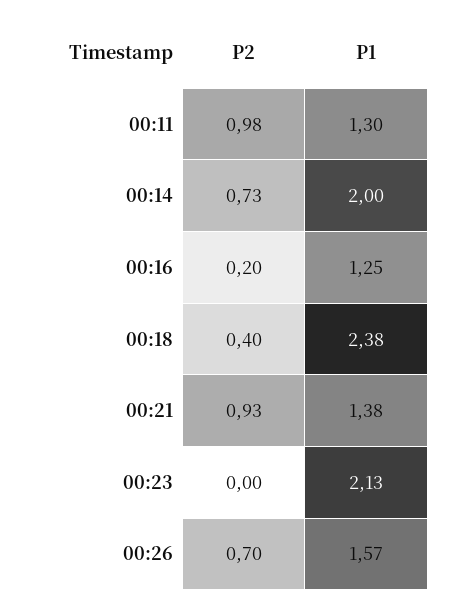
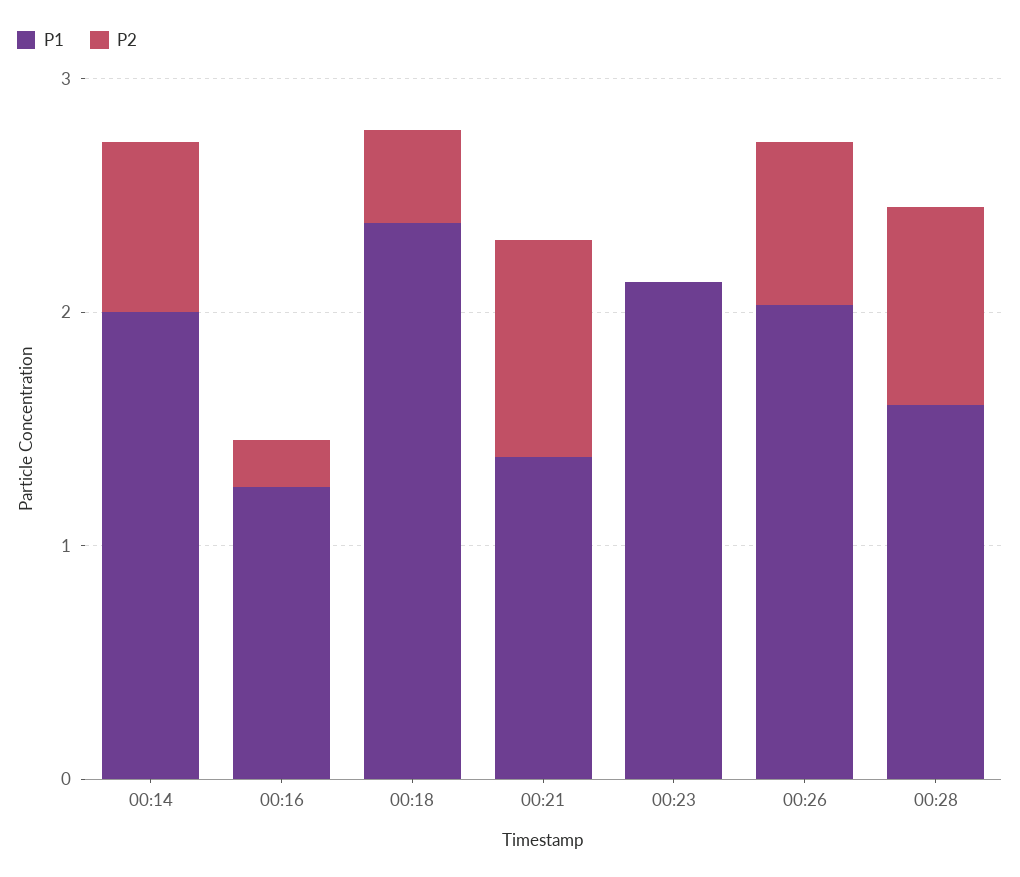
P2, 00:11: 0.98 -> none
P1, 00:11: 1.3 -> none
P1, 00:26: 1.57 -> 2
P1, 00:28: none -> 1.6
P2, 00:28: none -> 0.8

